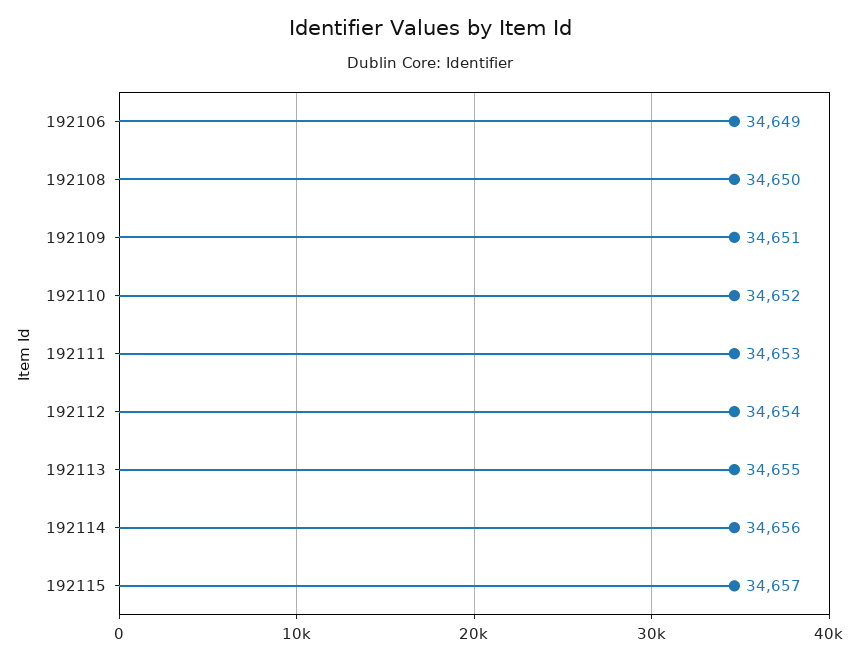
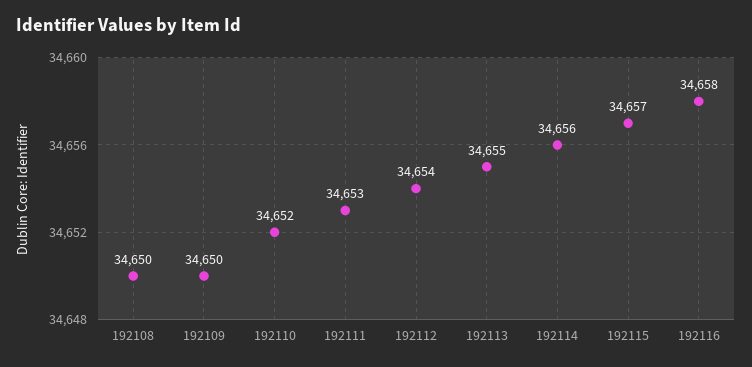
192106: 34649 -> none
192109: 34651 -> 34650
192116: none -> 34658

